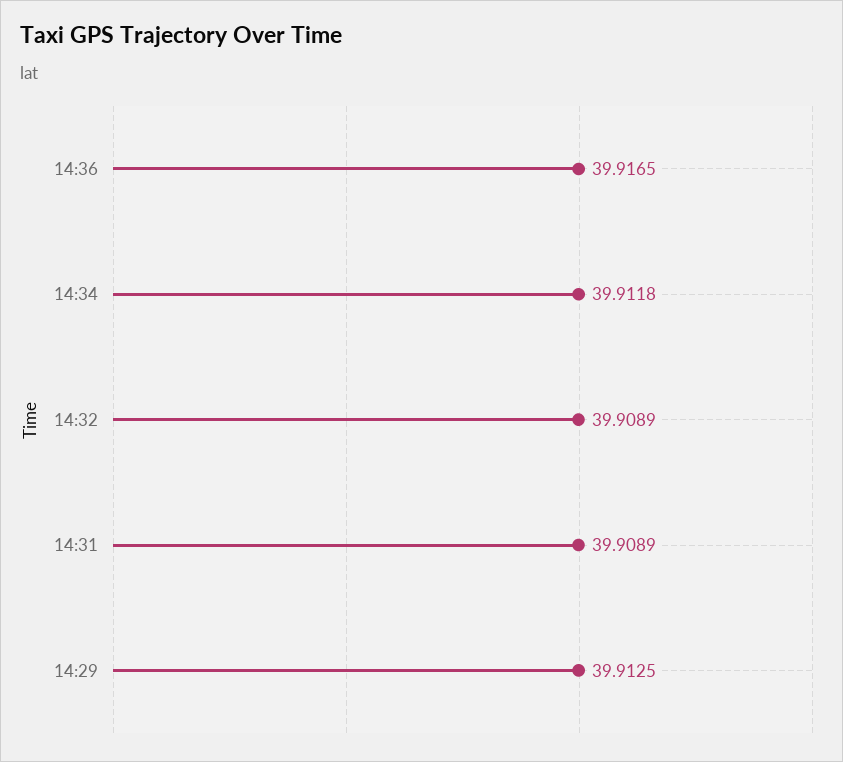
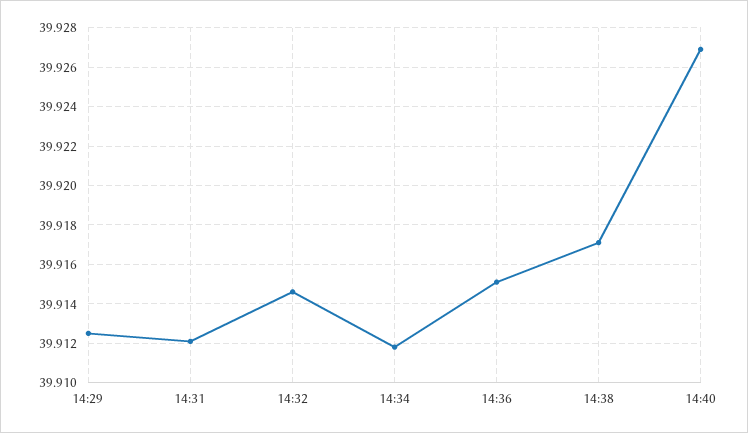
14:36: 39.9165 -> 39.915
14:32: 39.9089 -> 39.9145
14:31: 39.9089 -> 39.912
14:38: none -> 39.917
14:40: none -> 39.927

